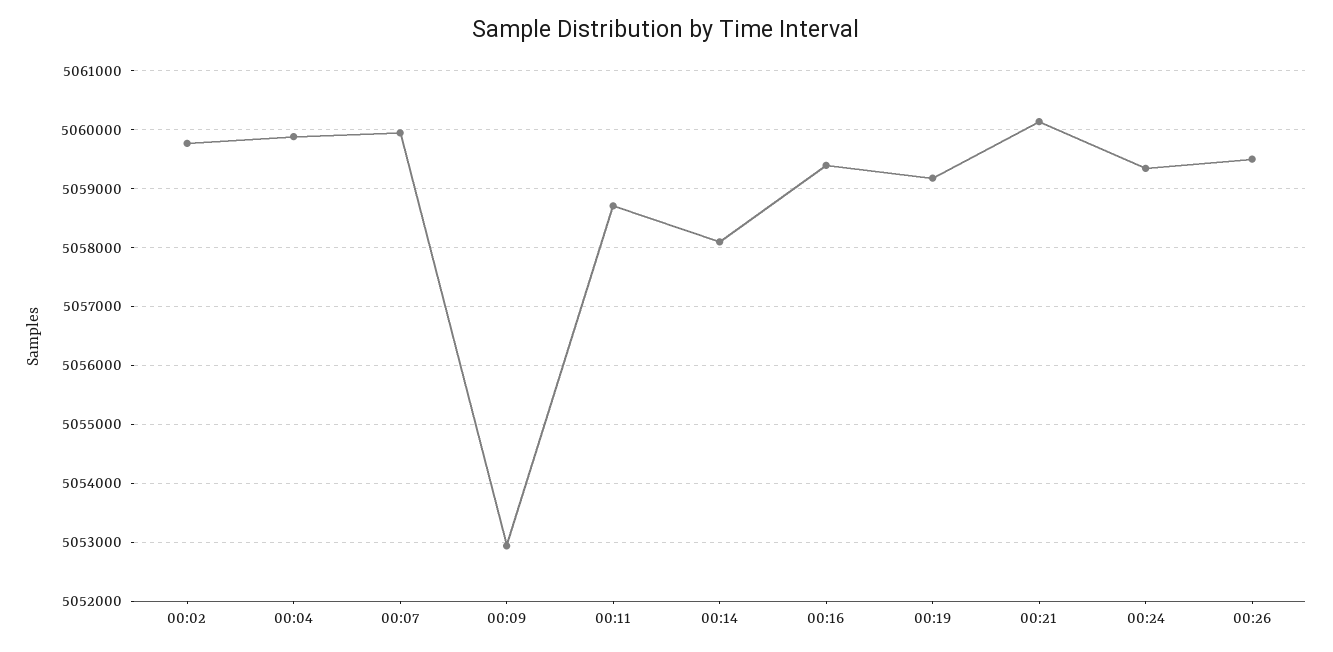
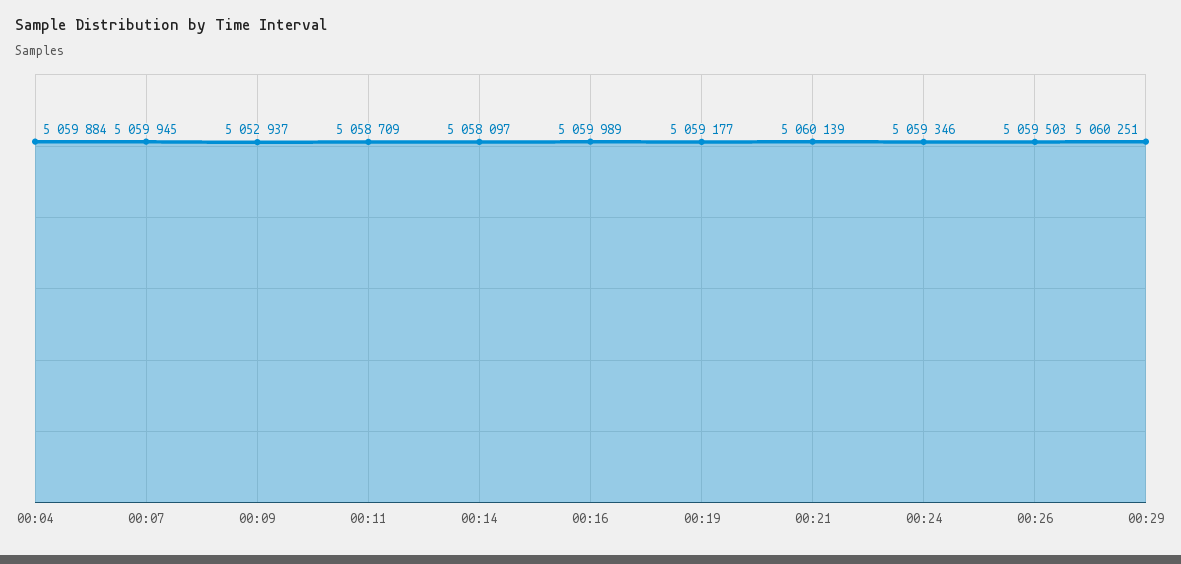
00:02: 5059800 -> none
00:16: 5059400 -> 5059989
00:29: none -> 5060251

